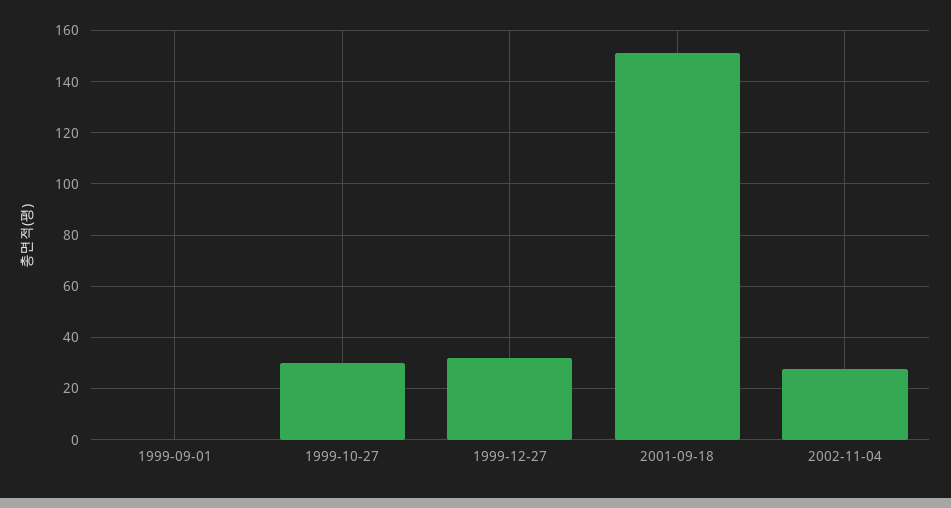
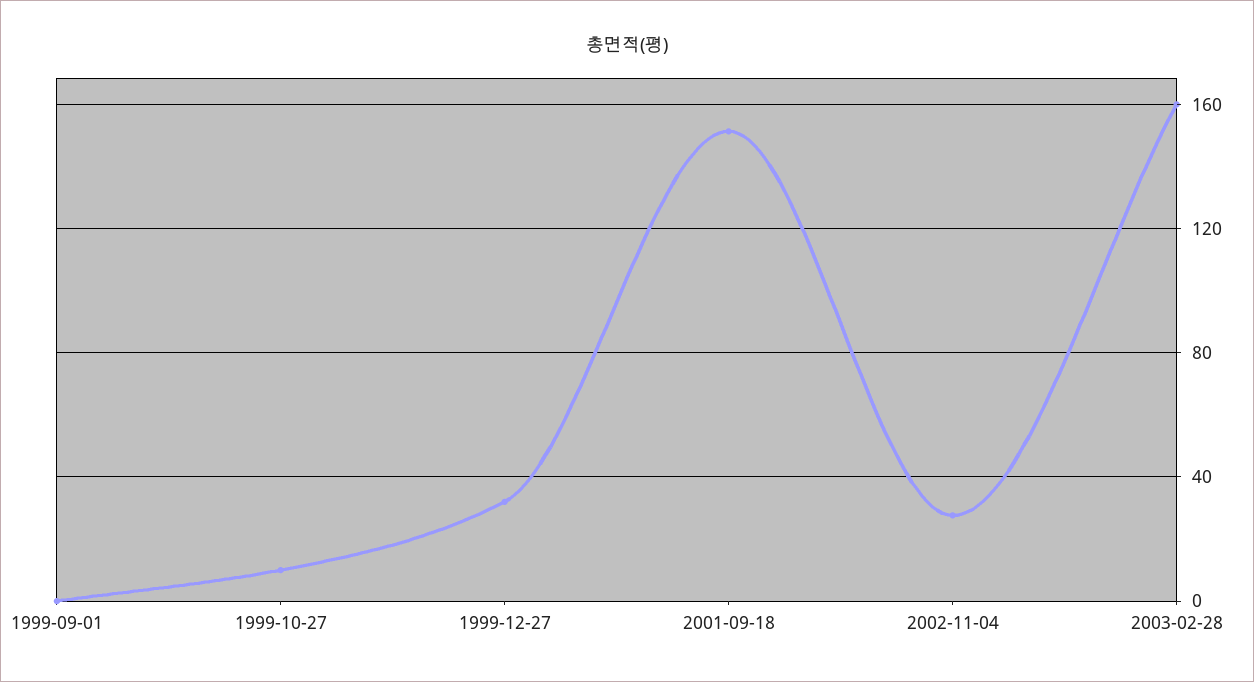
1999-10-27: 30 -> 10
2003-02-28: none -> 160

